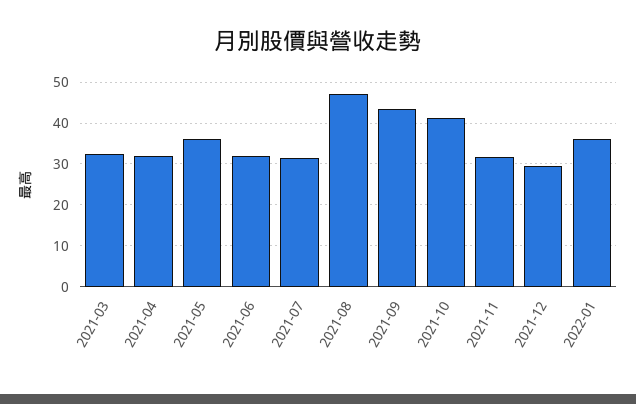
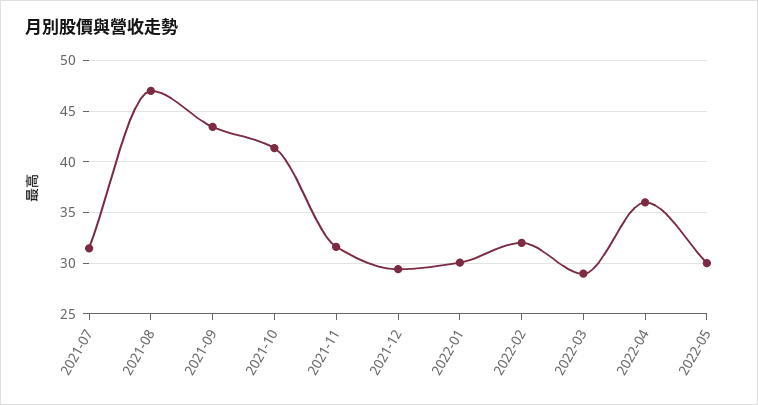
2021-03: 32 -> none
2021-04: 32 -> none
2021-05: 36 -> none
2021-06: 32 -> none
2022-01: 36 -> 30
2022-02: none -> 32
2022-03: none -> 29
2022-04: none -> 36
2022-05: none -> 30

